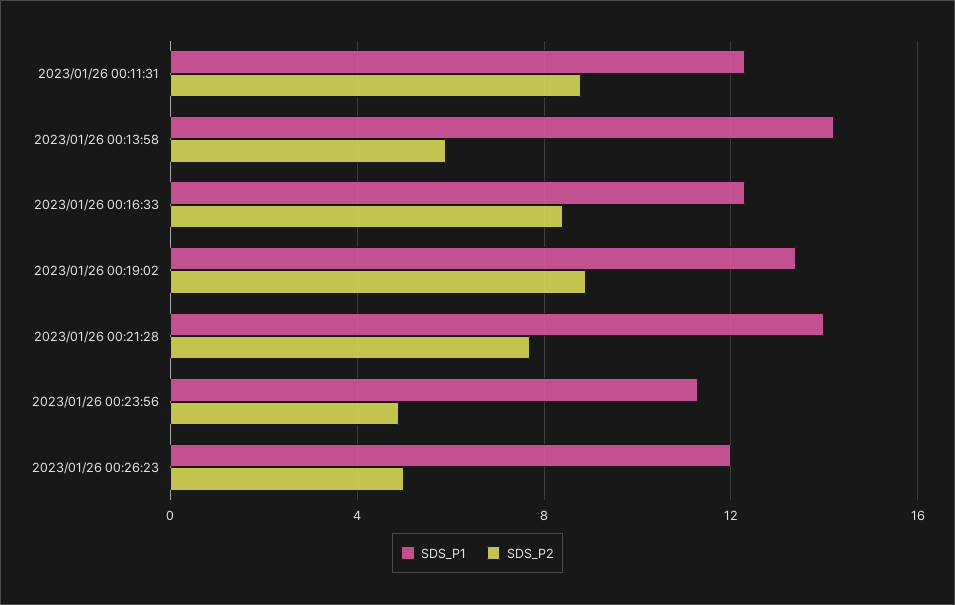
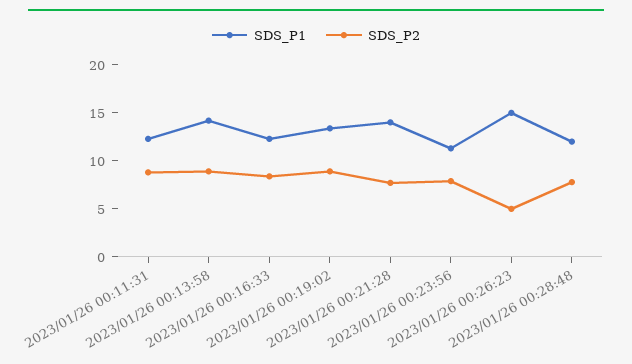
SDS_P2, 2023/01/26 00:13:58: 6 -> 9
SDS_P2, 2023/01/26 00:23:56: 5 -> 8
SDS_P1, 2023/01/26 00:26:23: 12 -> 15
SDS_P1, 2023/01/26 00:28:48: none -> 12
SDS_P2, 2023/01/26 00:28:48: none -> 8

